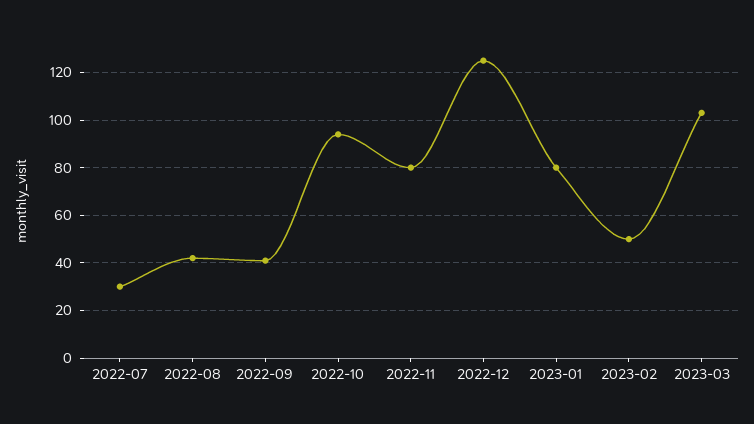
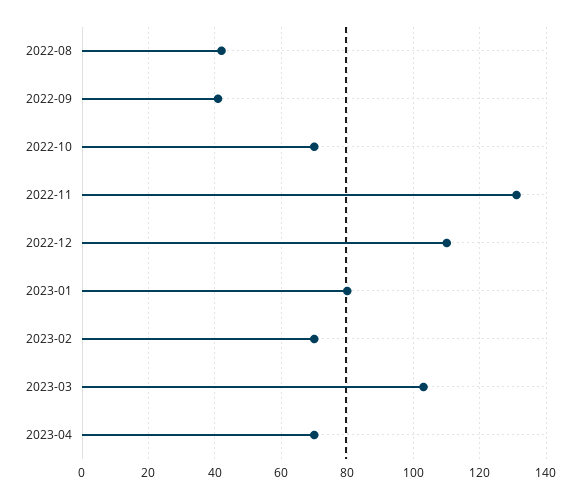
2022-07: 30 -> none
2022-10: 95 -> 70
2022-11: 80 -> 130
2022-12: 125 -> 110
2023-02: 50 -> 70
2023-04: none -> 70

